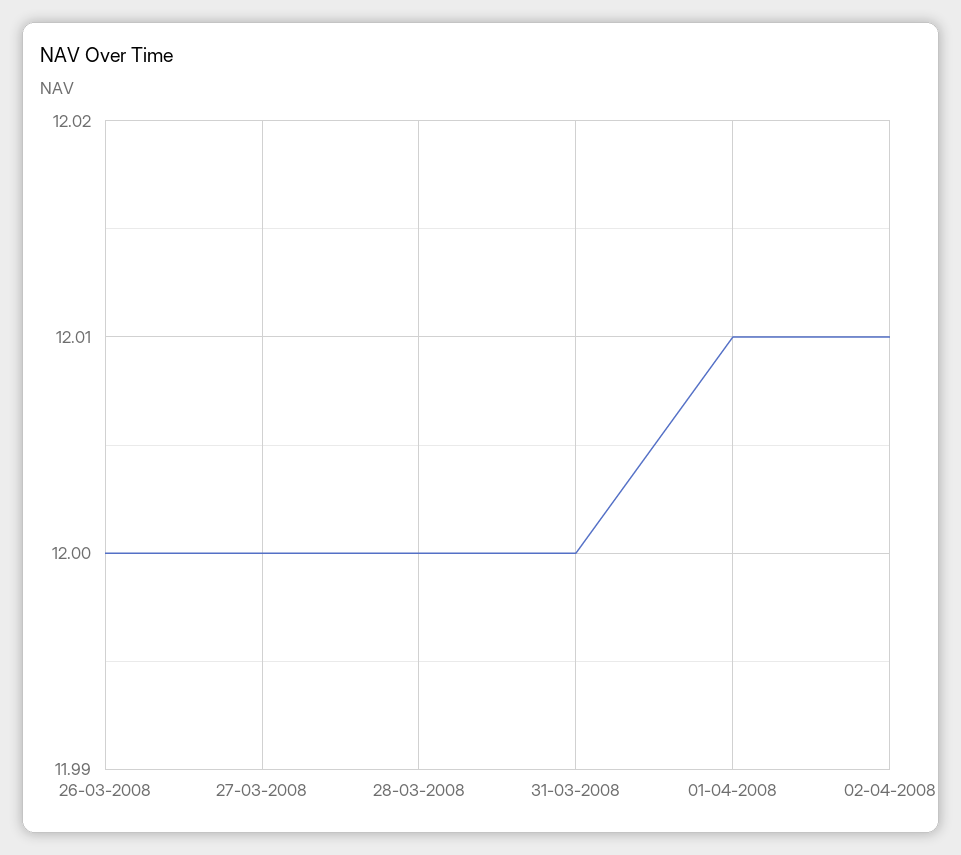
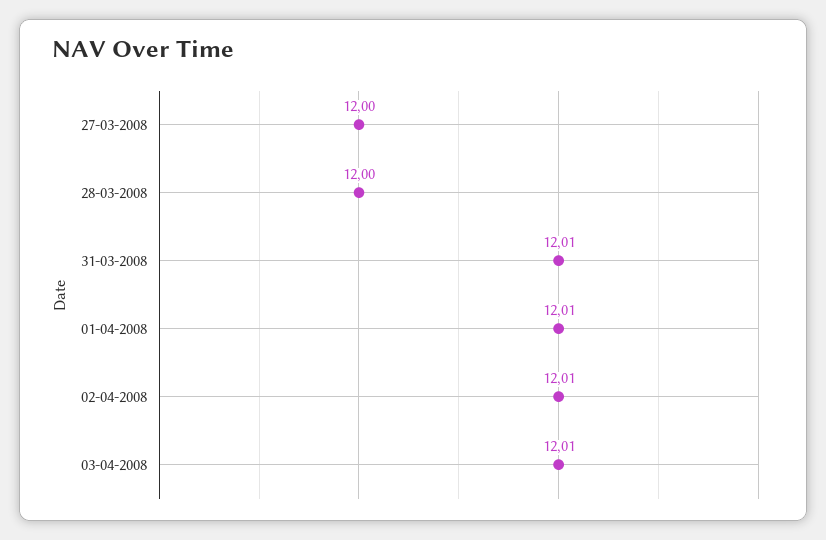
26-03-2008: 12 -> none
31-03-2008: 12 -> 12.01
03-04-2008: none -> 12.01

